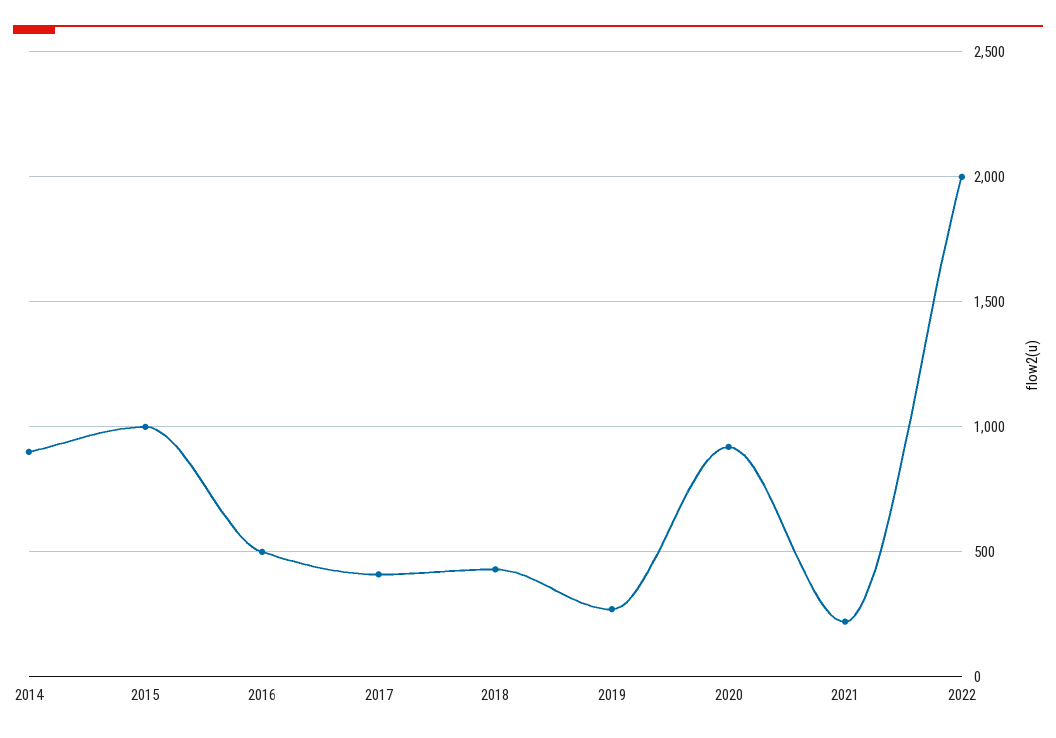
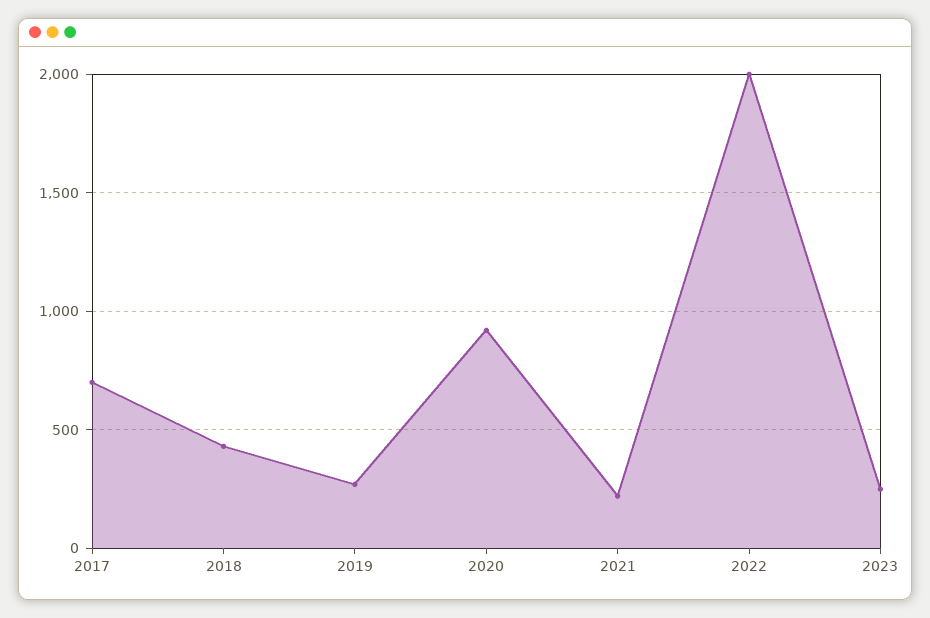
2014: 900 -> none
2015: 1000 -> none
2016: 500 -> none
2017: 400 -> 700
2023: none -> 250

